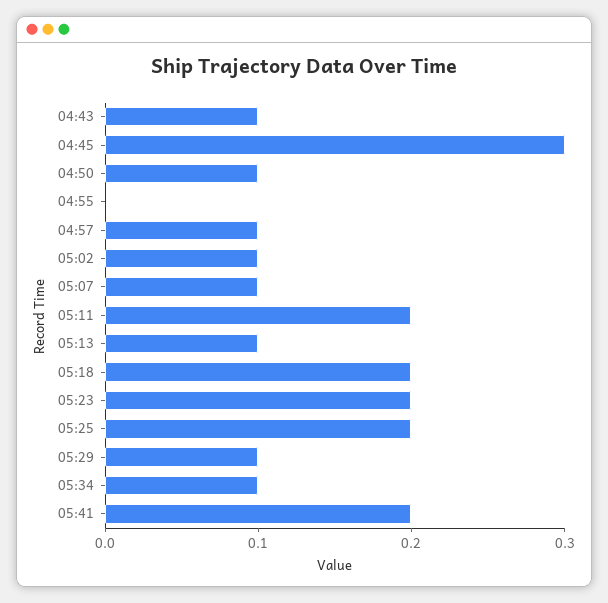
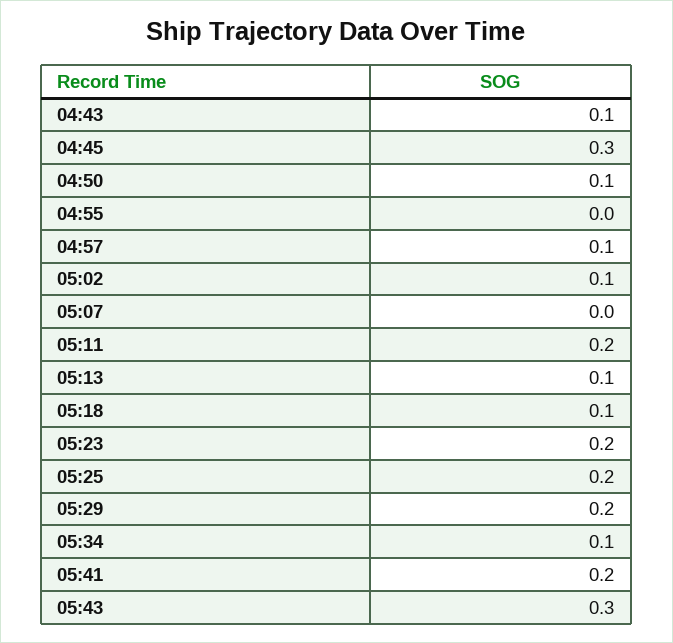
05:07: 0.1 -> 0
05:18: 0.2 -> 0.1
05:29: 0.1 -> 0.2
05:43: none -> 0.3

